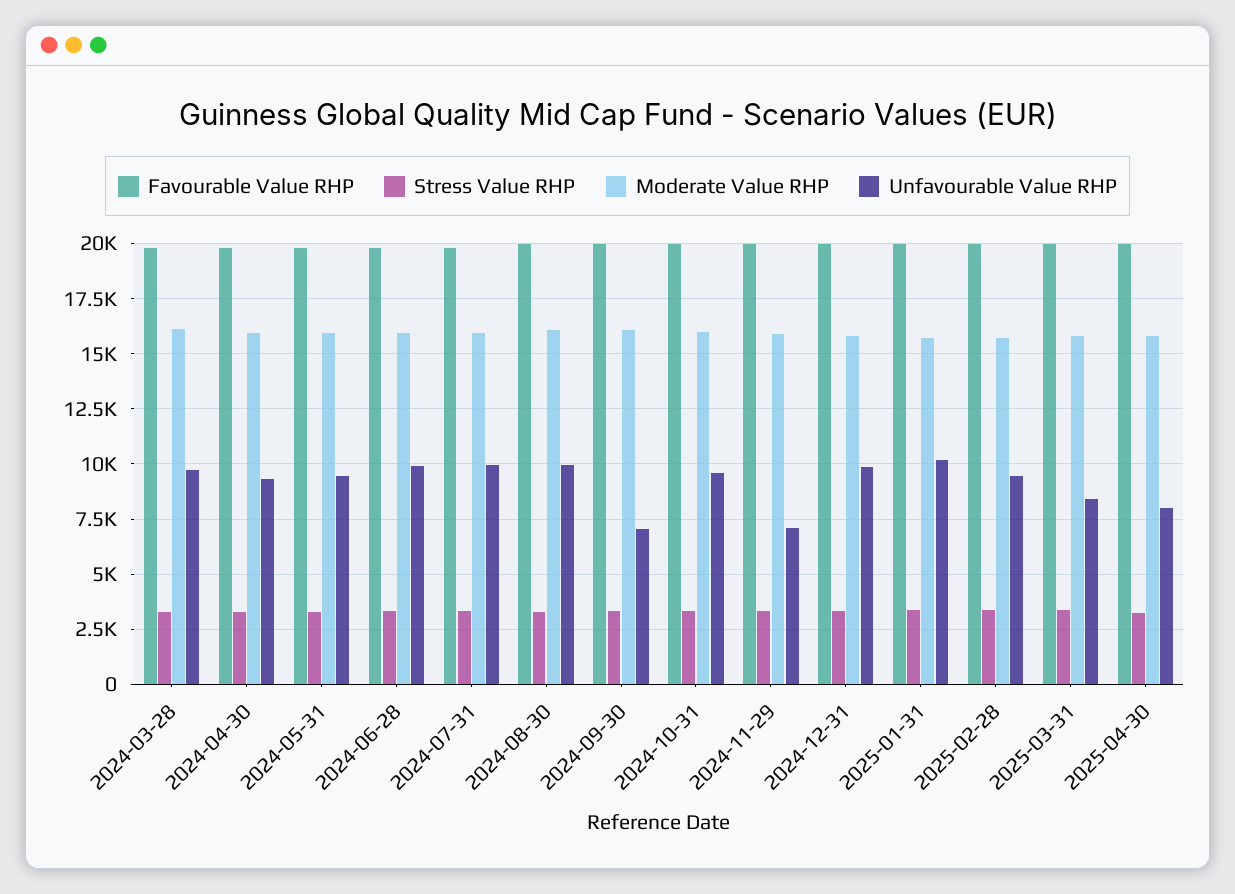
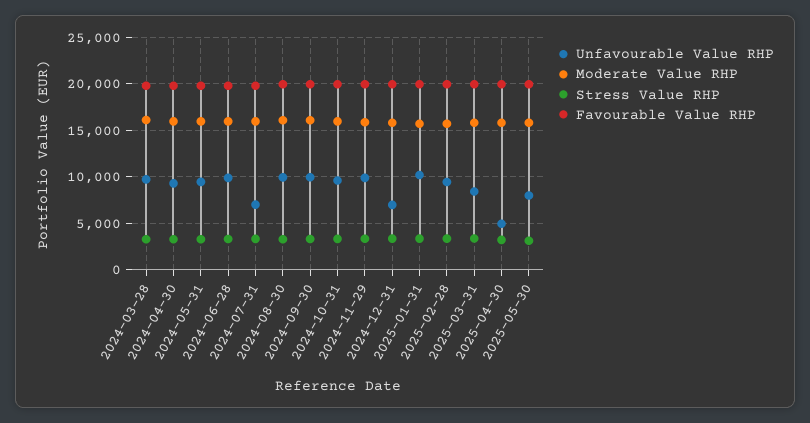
Unfavourable Value RHP, 2024-07-31: 10000 -> 7000
Unfavourable Value RHP, 2024-09-30: 7000 -> 10000
Unfavourable Value RHP, 2024-11-29: 7000 -> 10000
Unfavourable Value RHP, 2024-12-31: 10000 -> 7000
Unfavourable Value RHP, 2025-04-30: 8000 -> 5000
Unfavourable Value RHP, 2025-05-30: none -> 8000
Moderate Value RHP, 2025-05-30: none -> 16000
Stress Value RHP, 2025-05-30: none -> 3000
Favourable Value RHP, 2025-05-30: none -> 20000

